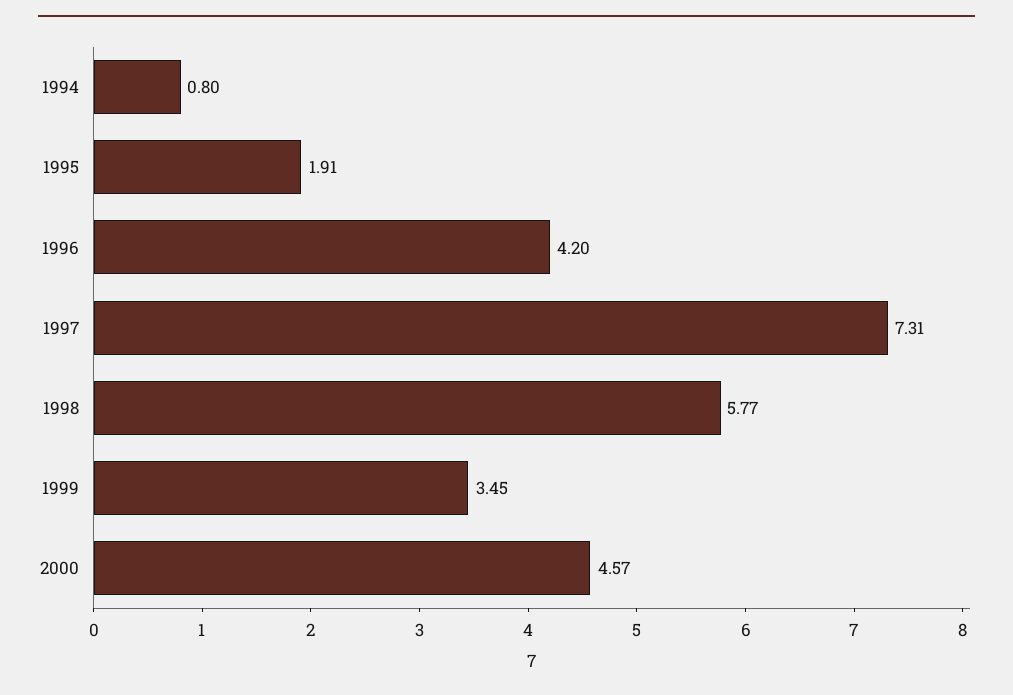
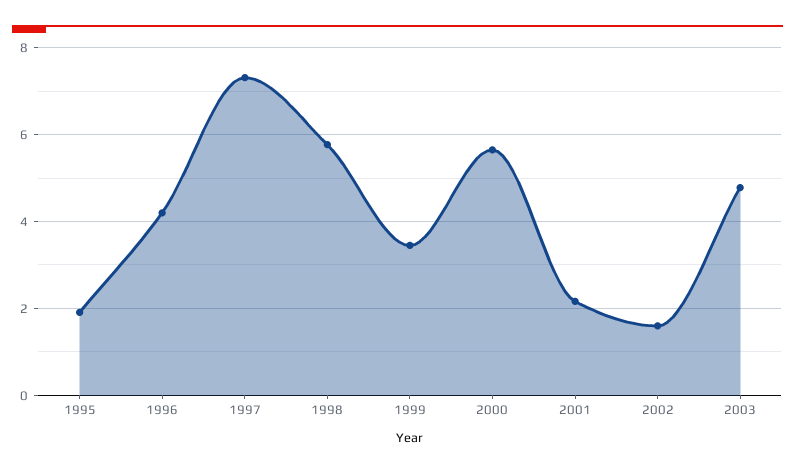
1994: 0.8 -> none
2000: 4.57 -> 5.6
2001: none -> 2.2
2002: none -> 1.6
2003: none -> 4.8

